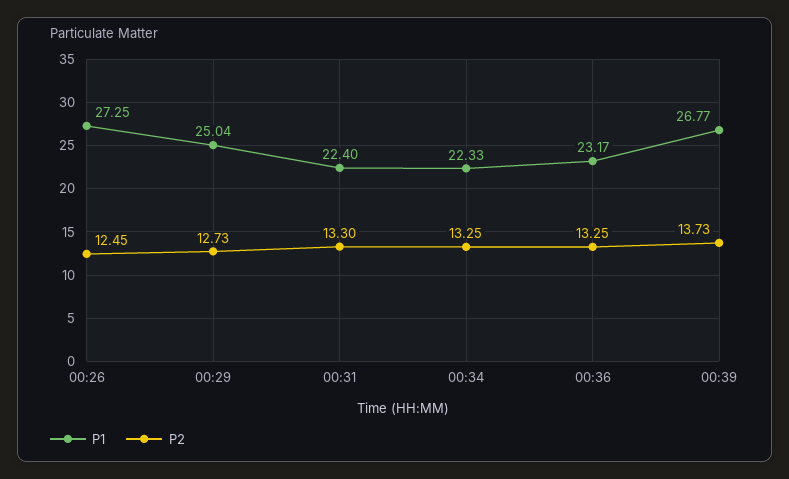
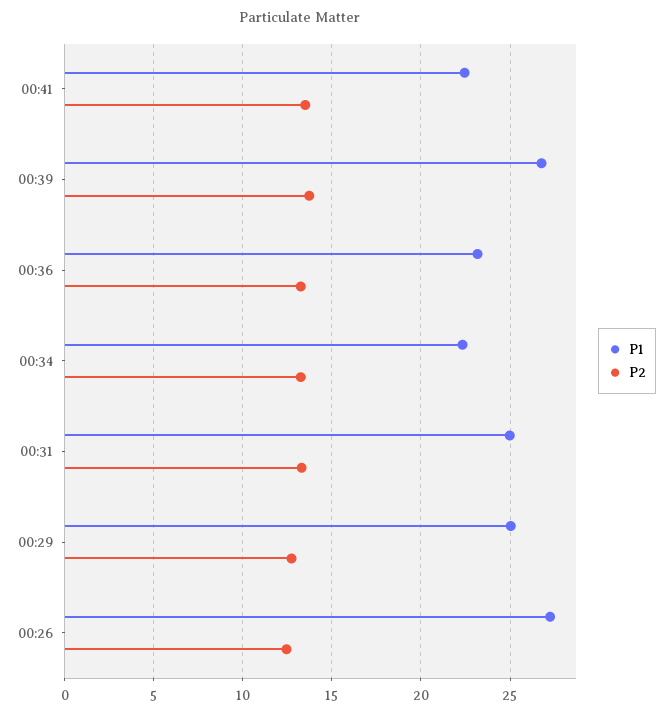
P1, 00:31: 22.4 -> 25
P1, 00:41: none -> 22.5
P2, 00:41: none -> 13.5

